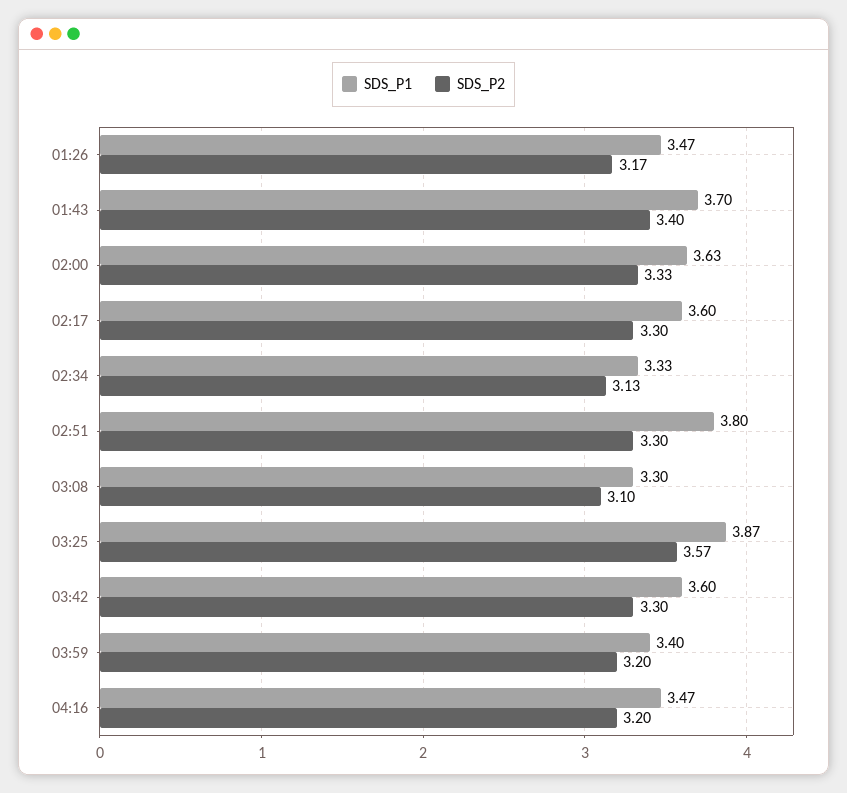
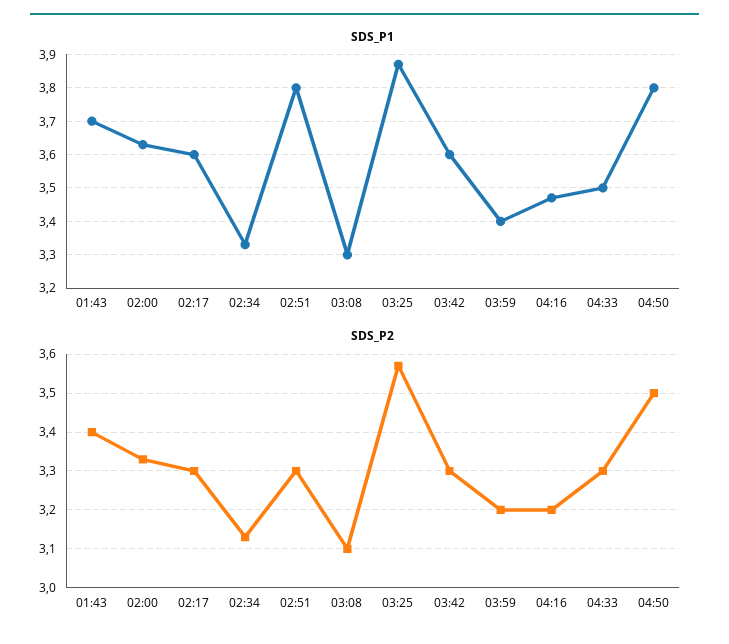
SDS_P1, 01:26: 3.47 -> none
SDS_P2, 01:26: 3.17 -> none
SDS_P1, 04:33: none -> 3.5
SDS_P1, 04:50: none -> 3.8
SDS_P2, 04:33: none -> 3.3
SDS_P2, 04:50: none -> 3.5

